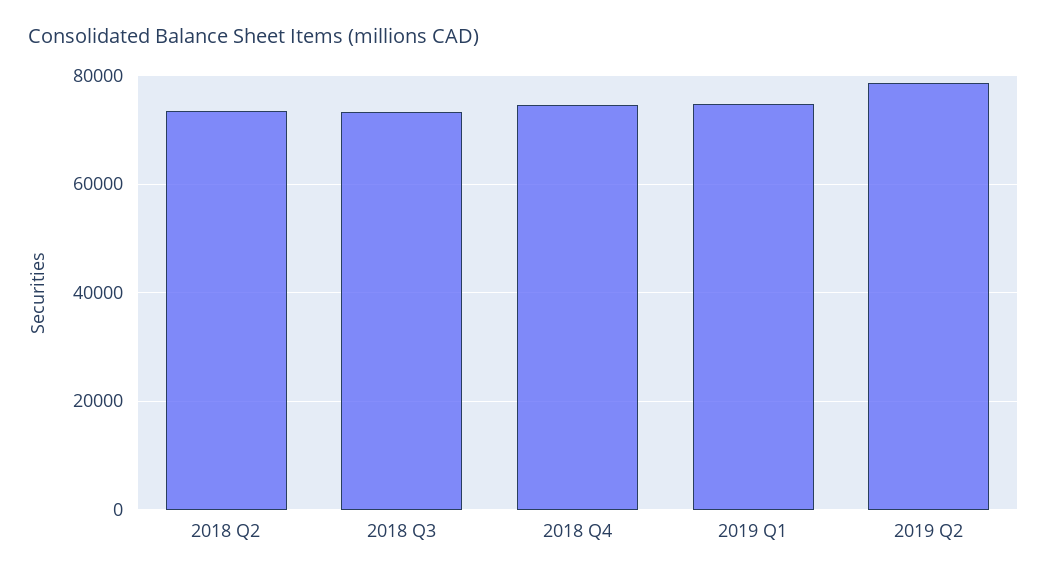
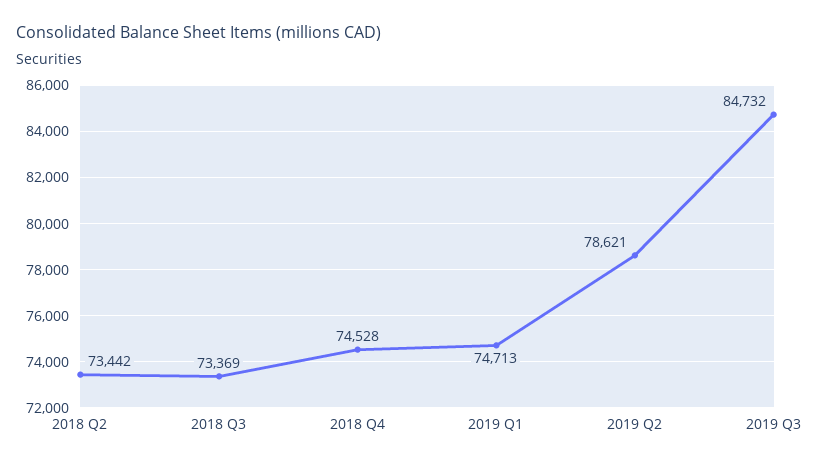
2019 Q3: none -> 84732

